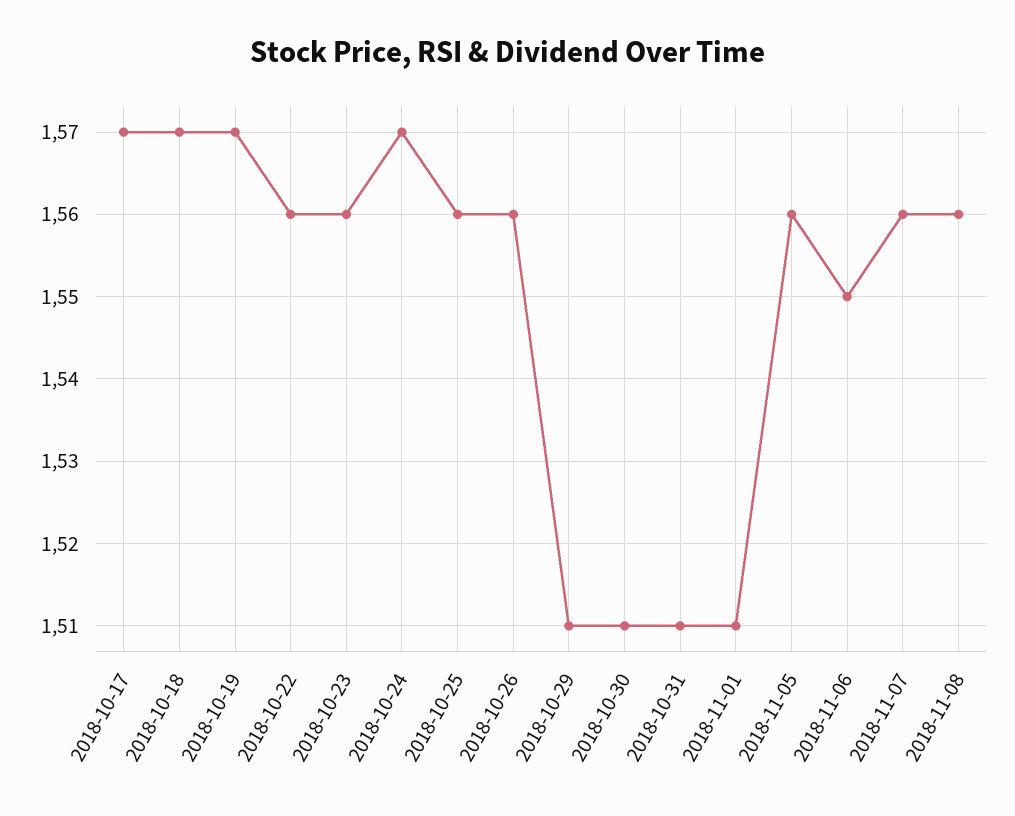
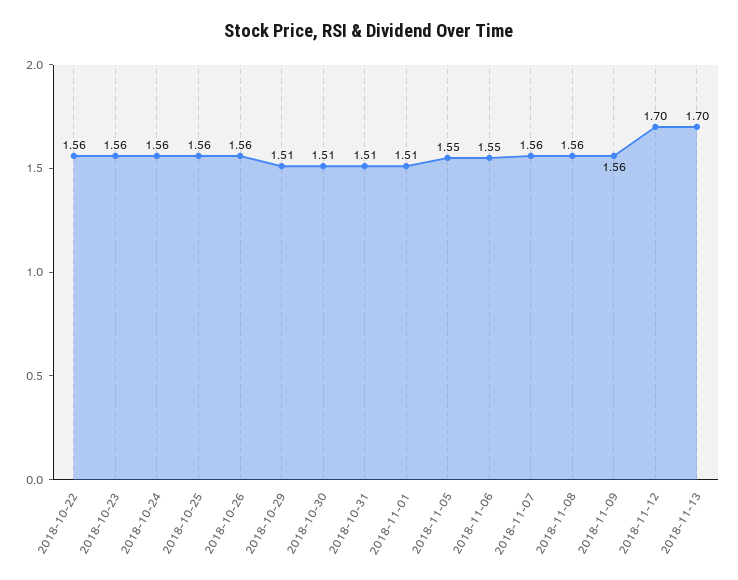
2018-10-17: 1.57 -> none
2018-10-18: 1.57 -> none
2018-10-19: 1.57 -> none
2018-10-24: 1.57 -> 1.56
2018-11-05: 1.56 -> 1.55
2018-11-09: none -> 1.56
2018-11-12: none -> 1.7
2018-11-13: none -> 1.7

